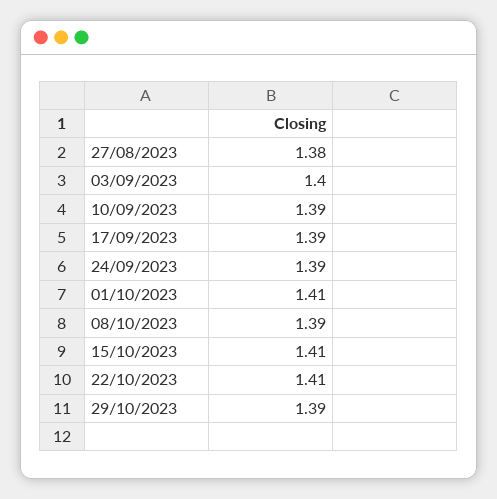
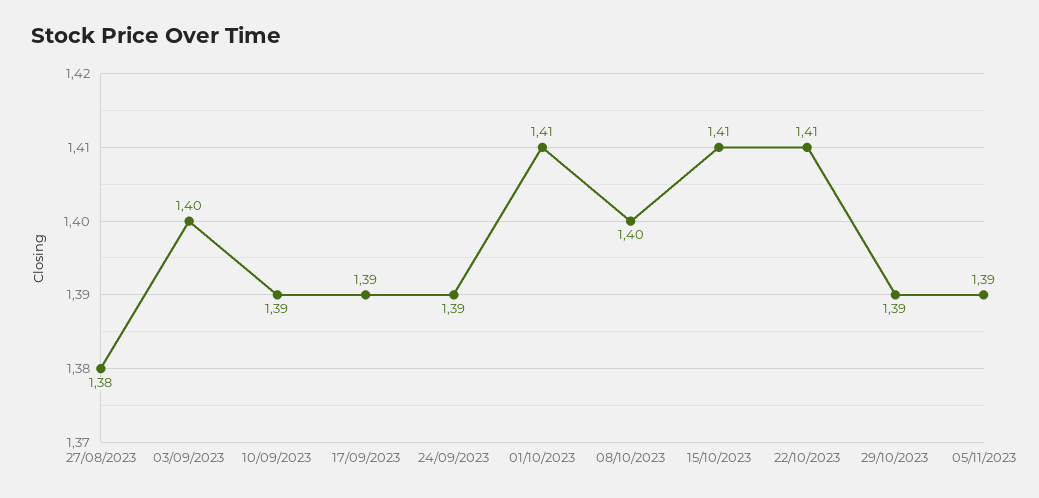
08/10/2023: 1.39 -> 1.4
05/11/2023: none -> 1.39

